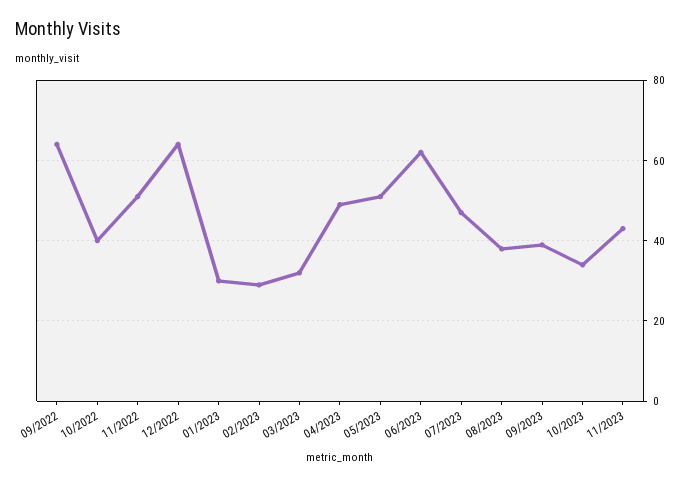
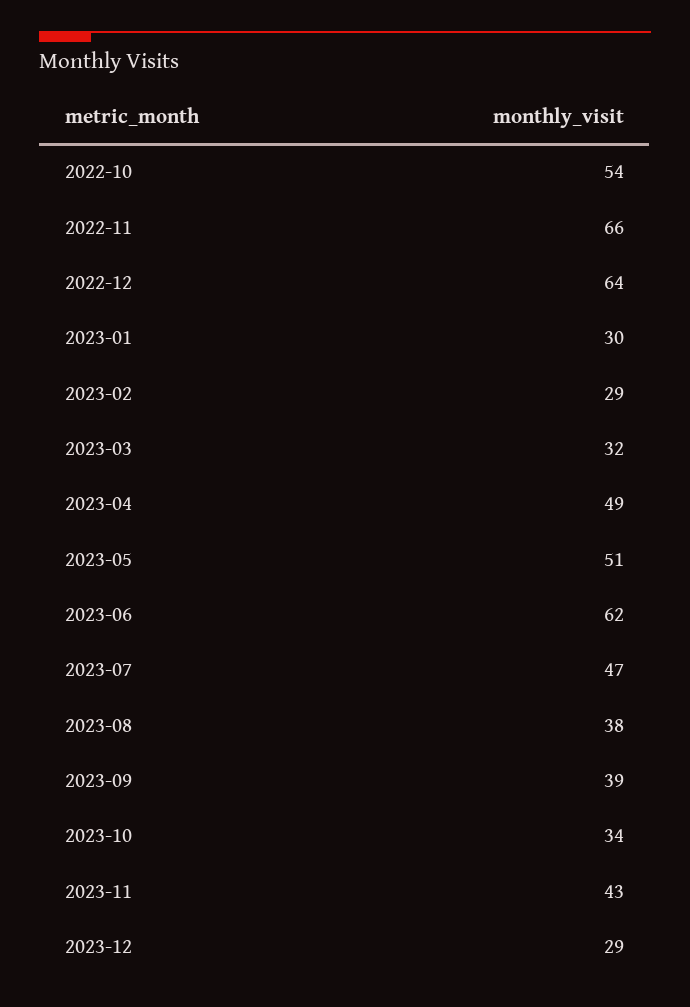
09/2022: 65 -> none
10/2022: 40 -> 54
11/2022: 50 -> 66
2023-12: none -> 29

